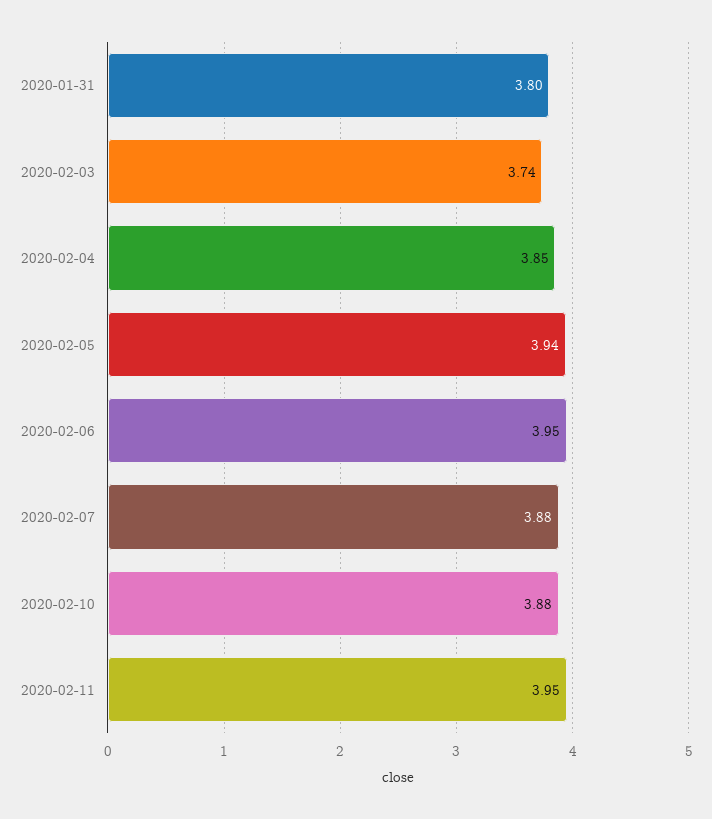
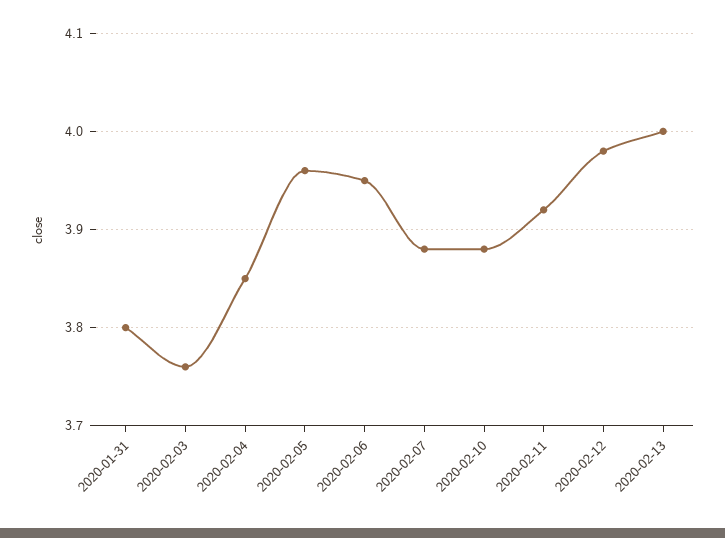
2020-02-03: 3.74 -> 3.76
2020-02-05: 3.94 -> 3.96
2020-02-11: 3.95 -> 3.92
2020-02-12: none -> 3.98
2020-02-13: none -> 4

